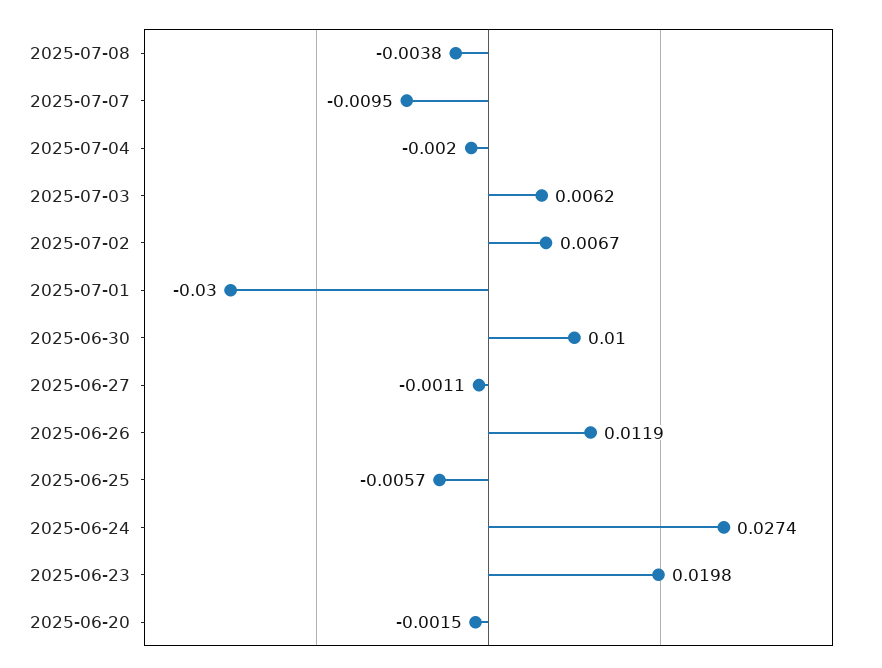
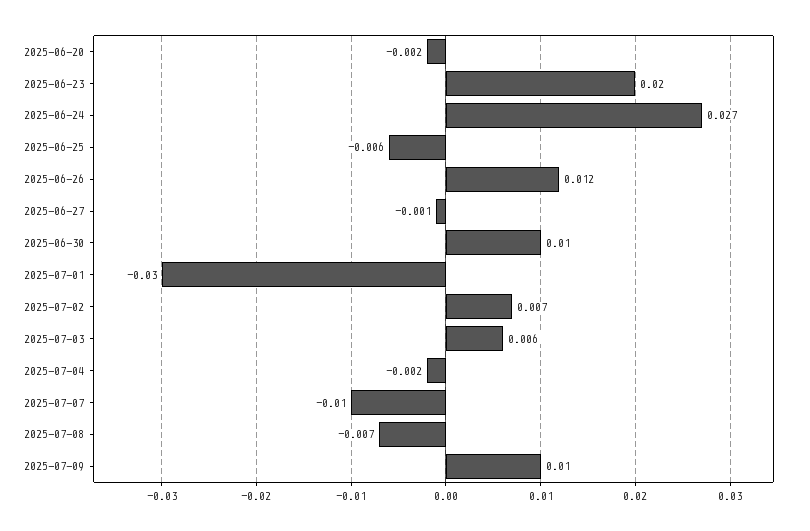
2025-07-08: -0.0038 -> -0.007
2025-07-09: none -> 0.01

